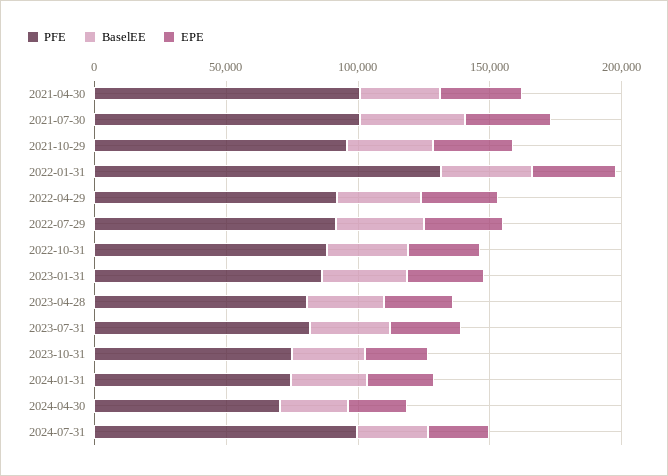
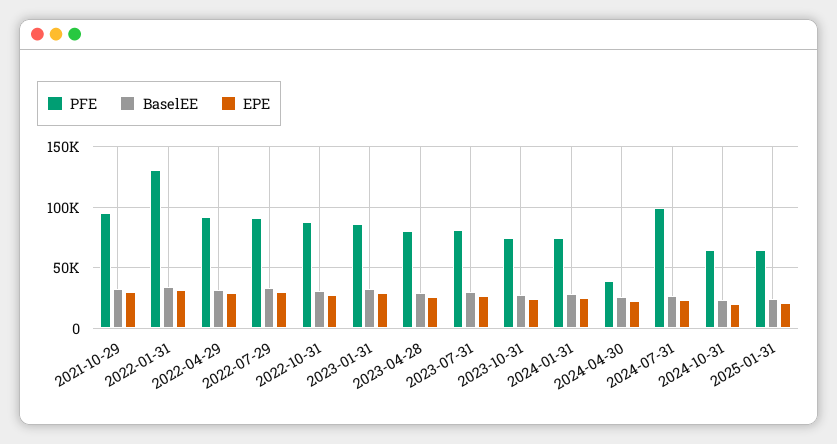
PFE, 2021-04-30: 100000 -> none
BaselEE, 2021-04-30: 30000 -> none
EPE, 2021-04-30: 30000 -> none
PFE, 2021-07-30: 100000 -> none
BaselEE, 2021-07-30: 40000 -> none
EPE, 2021-07-30: 30000 -> none
PFE, 2024-04-30: 70000 -> 40000
PFE, 2024-10-31: none -> 65000
BaselEE, 2024-10-31: none -> 25000
EPE, 2024-10-31: none -> 20000
PFE, 2025-01-31: none -> 65000
BaselEE, 2025-01-31: none -> 25000
EPE, 2025-01-31: none -> 20000

